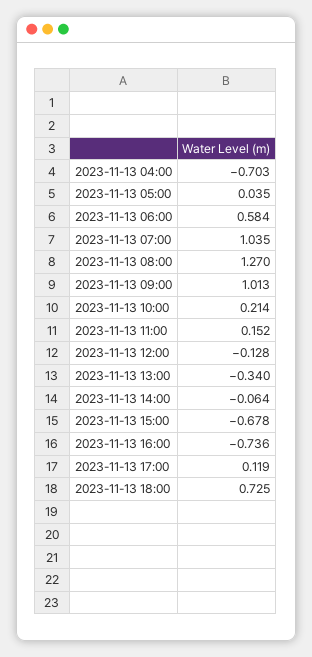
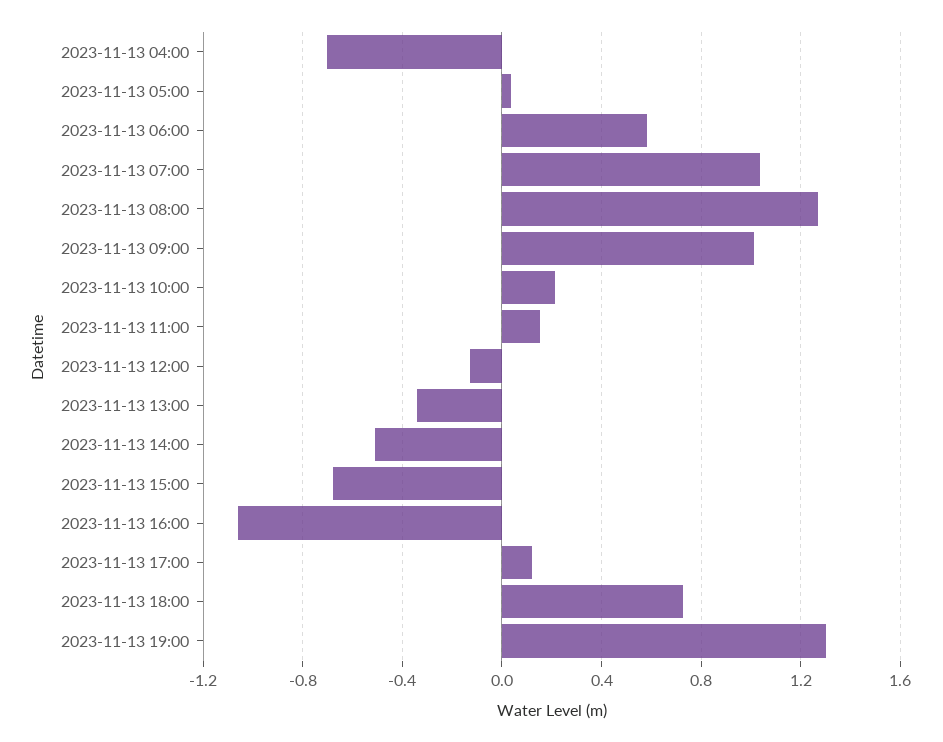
2023-11-13 14:00: -0.064 -> -0.5
2023-11-13 16:00: -0.736 -> -1.05
2023-11-13 19:00: none -> 1.3

